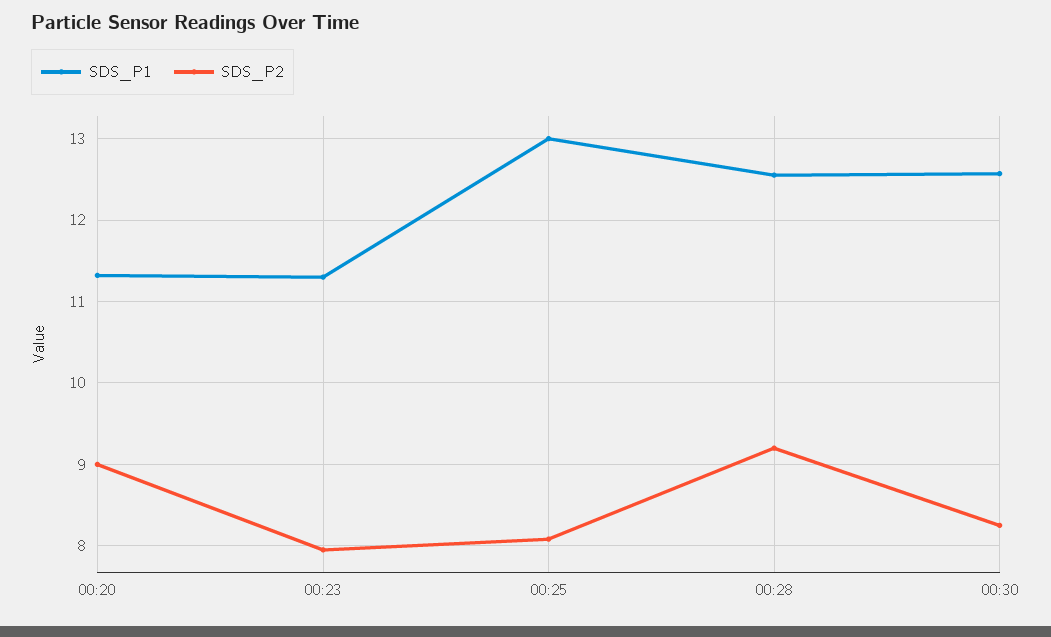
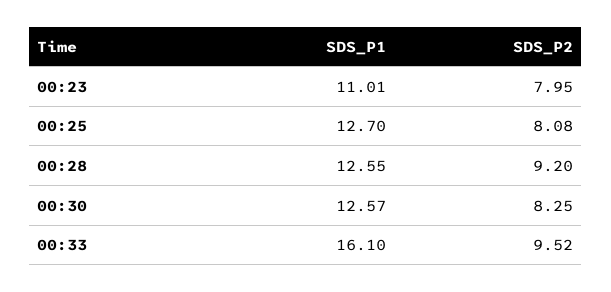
SDS_P1, 00:20: 11.3 -> none
SDS_P2, 00:20: 9 -> none
SDS_P1, 00:23: 11.3 -> 11.01
SDS_P1, 00:25: 13 -> 12.7
SDS_P1, 00:33: none -> 16.1
SDS_P2, 00:33: none -> 9.52

